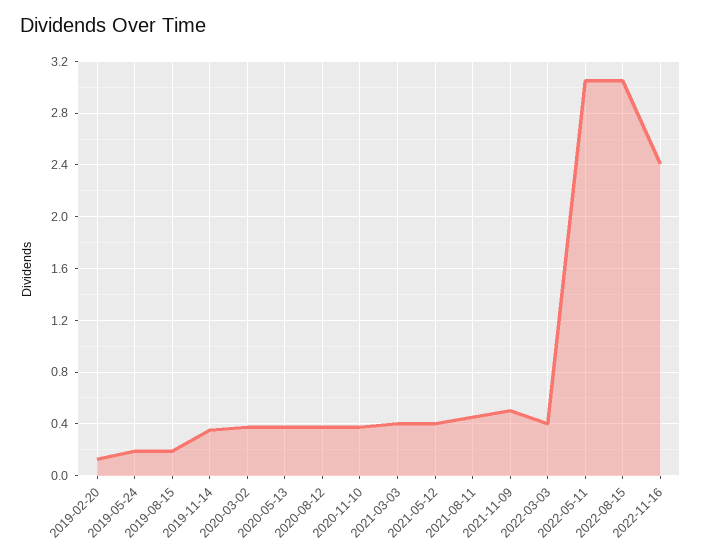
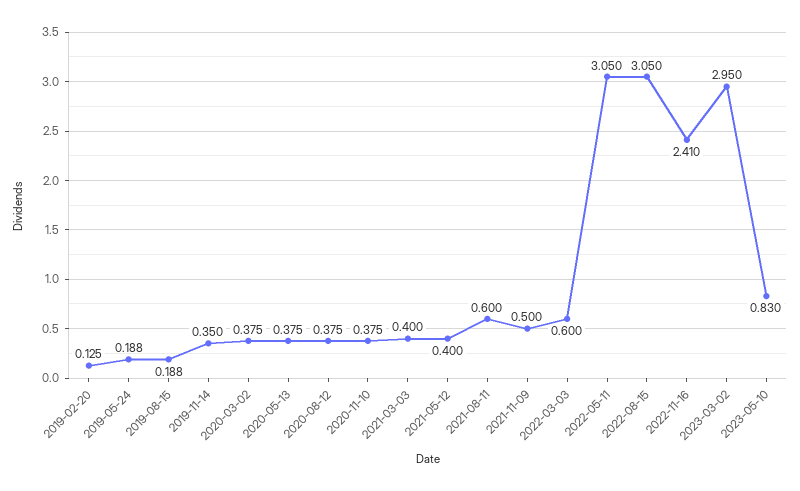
2021-08-11: 0.45 -> 0.6
2022-03-03: 0.4 -> 0.6
2023-03-02: none -> 2.95
2023-05-10: none -> 0.83

